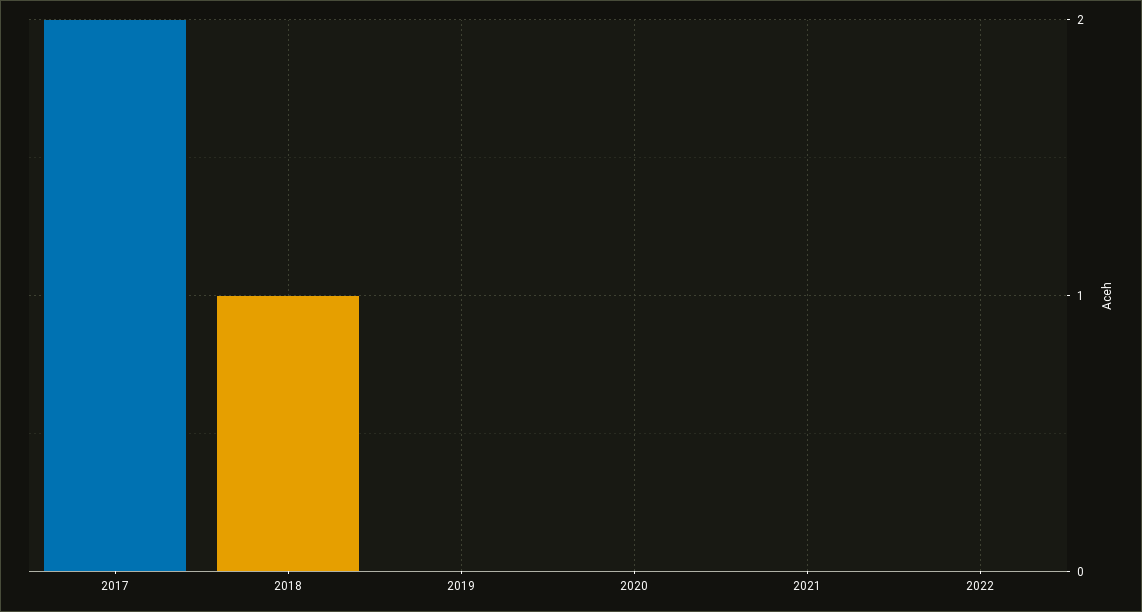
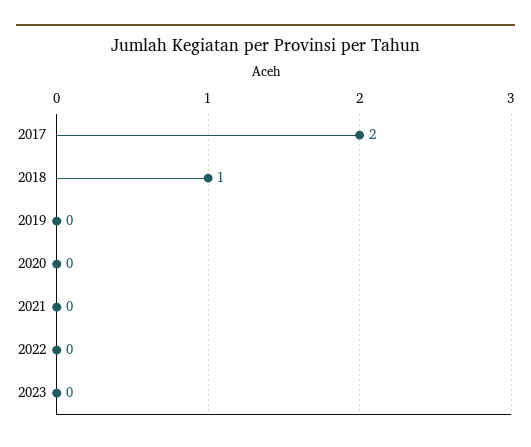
2023: none -> 0

